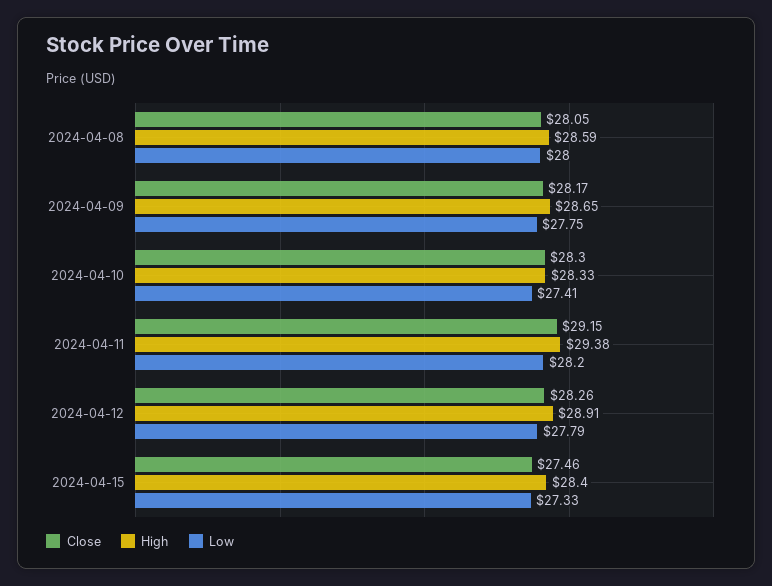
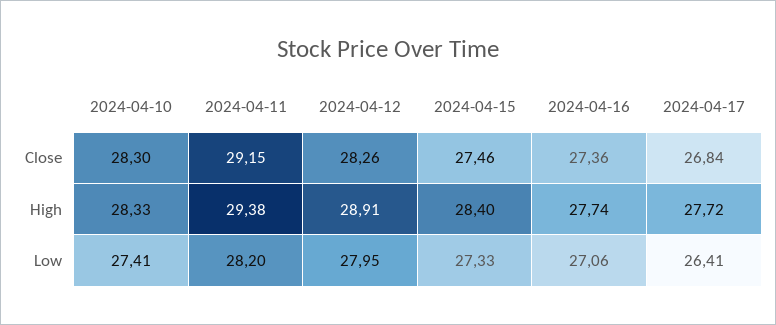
Close, 2024-04-08: 28.05 -> none
High, 2024-04-08: 28.59 -> none
Low, 2024-04-08: 28 -> none
Close, 2024-04-09: 28.17 -> none
High, 2024-04-09: 28.65 -> none
Low, 2024-04-09: 27.75 -> none
Low, 2024-04-12: 27.79 -> 27.95
Close, 2024-04-16: none -> 27.36
Close, 2024-04-17: none -> 26.84
High, 2024-04-16: none -> 27.74
High, 2024-04-17: none -> 27.72
Low, 2024-04-16: none -> 27.06
Low, 2024-04-17: none -> 26.41

